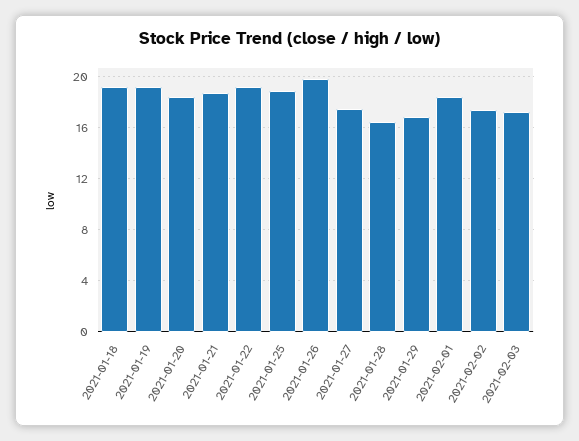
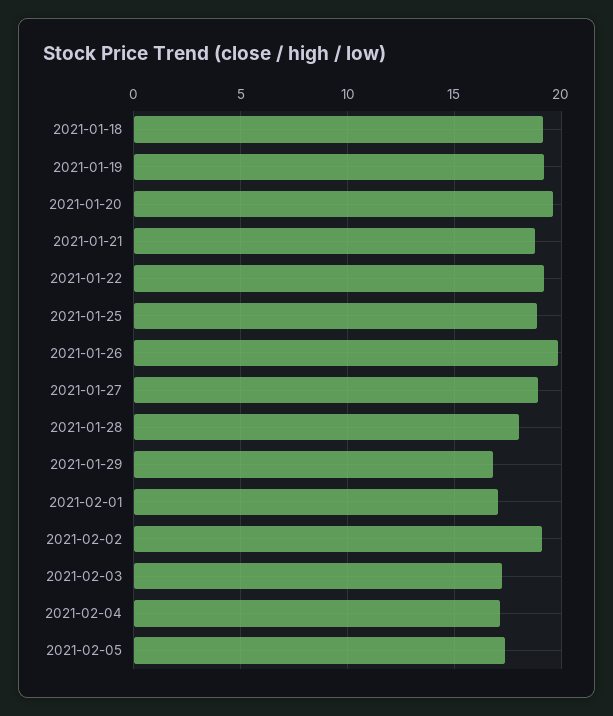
2021-01-20: 18.5 -> 19.5
2021-01-27: 17.5 -> 19
2021-01-28: 16.5 -> 18
2021-02-01: 18.5 -> 17
2021-02-02: 17.5 -> 19
2021-02-04: none -> 17
2021-02-05: none -> 17.5

